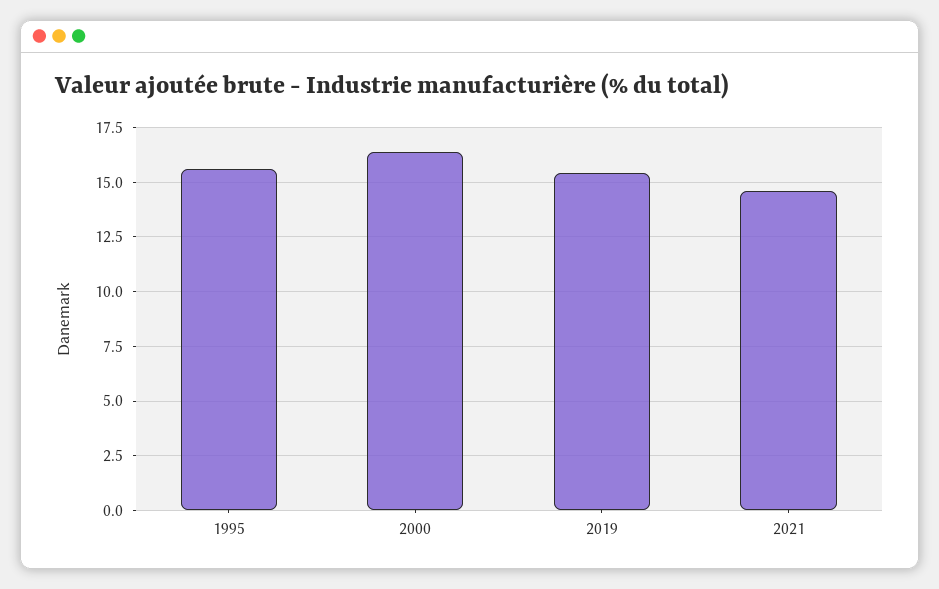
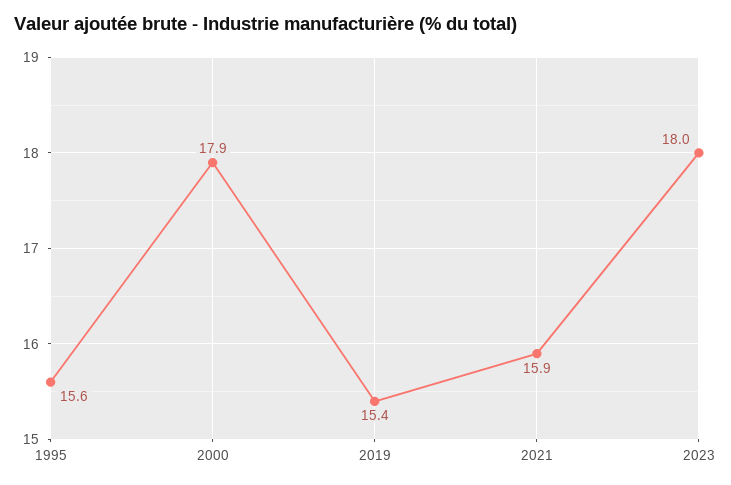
2000: 16.5 -> 17.9
2021: 14.5 -> 15.9
2023: none -> 18

